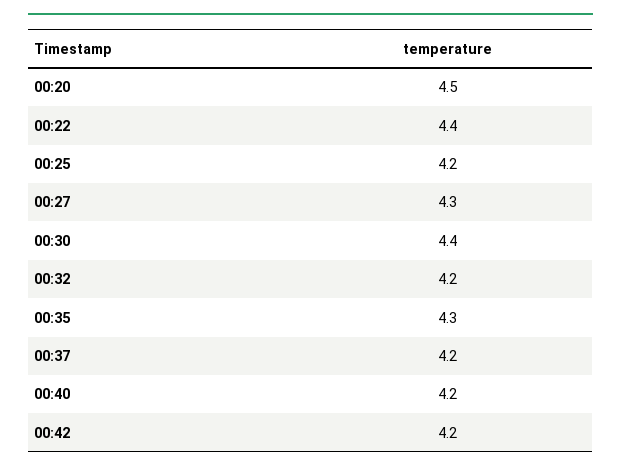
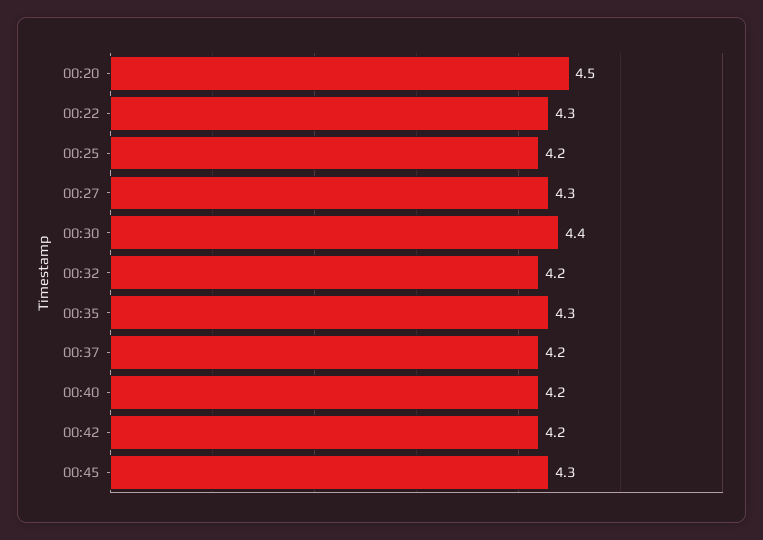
00:22: 4.4 -> 4.3
00:45: none -> 4.3

